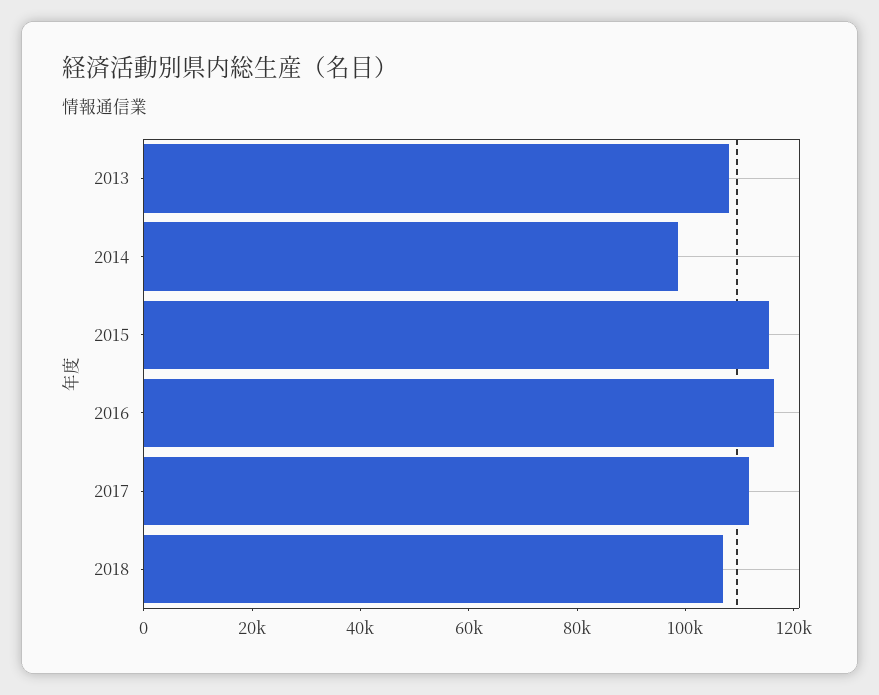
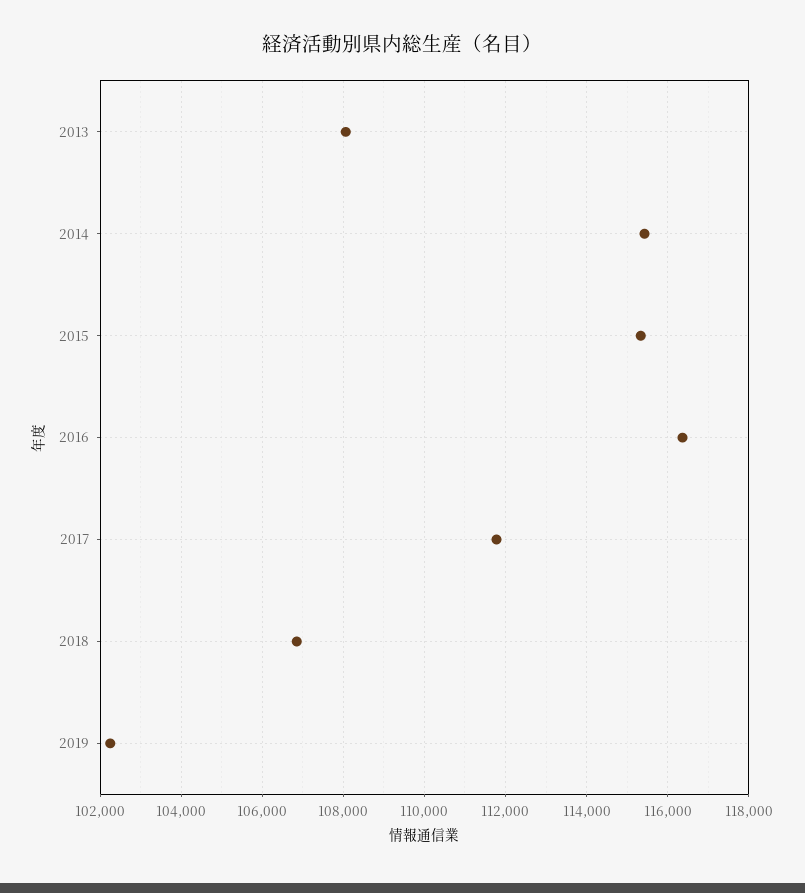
2014: 100000 -> 115400
2019: none -> 102200

